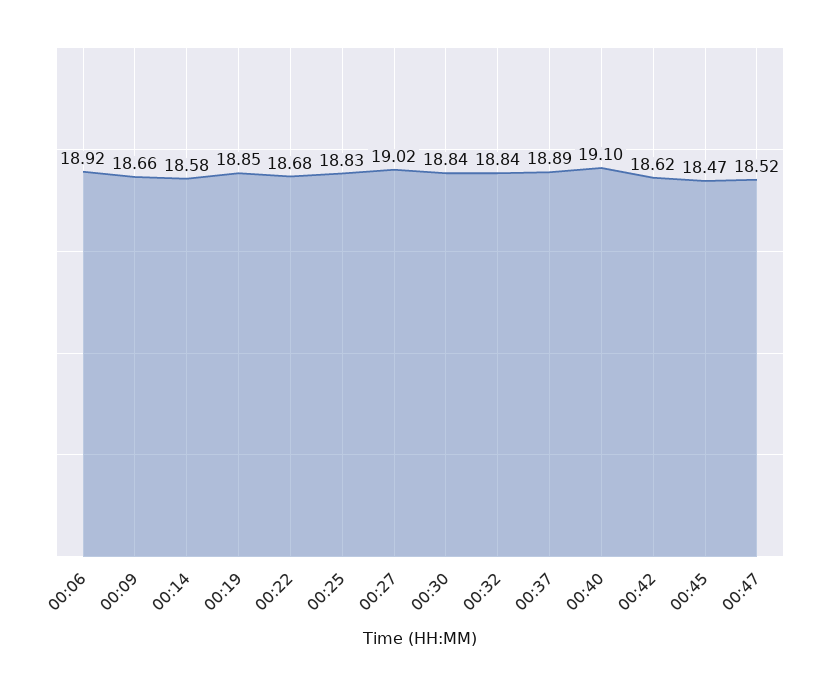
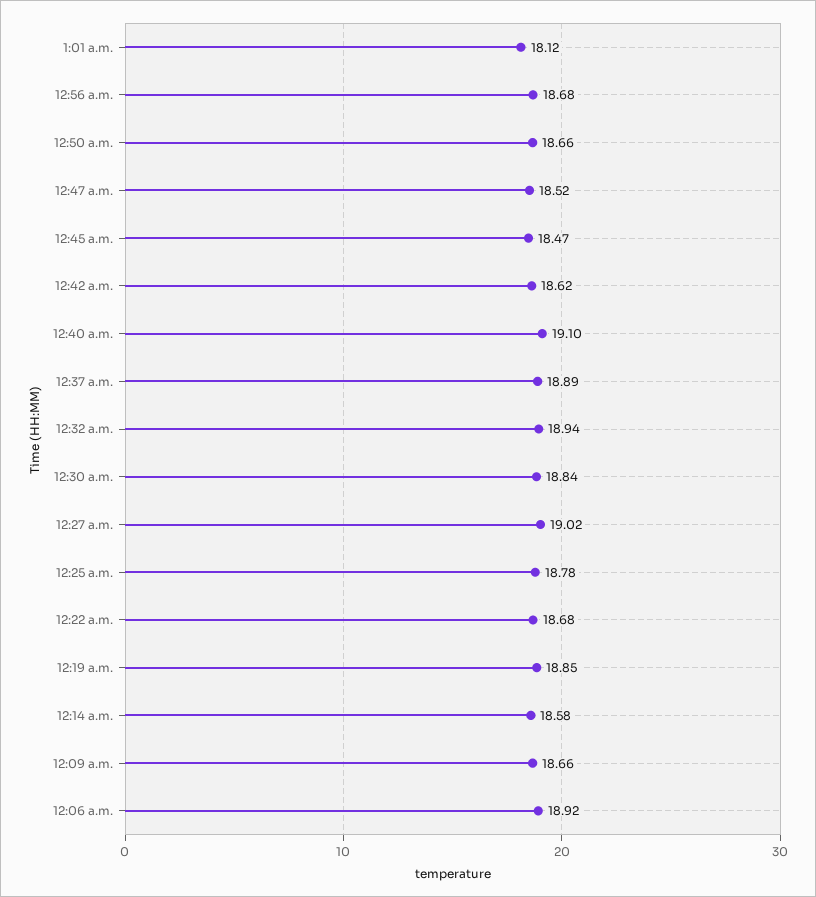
00:25: 18.83 -> 18.78
00:32: 18.84 -> 18.94
1:01 a.m.: none -> 18.12
12:56 a.m.: none -> 18.68
12:50 a.m.: none -> 18.66

